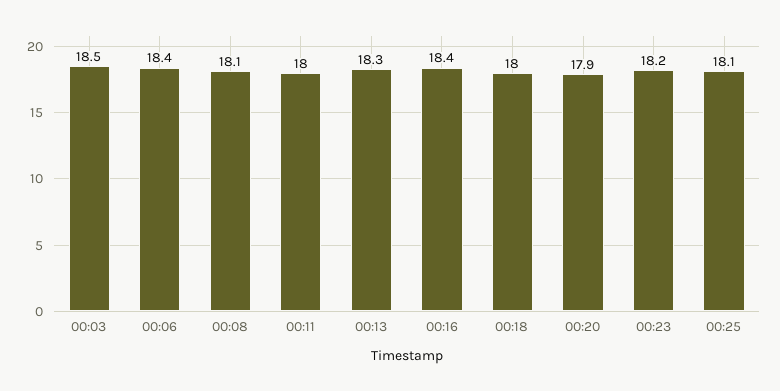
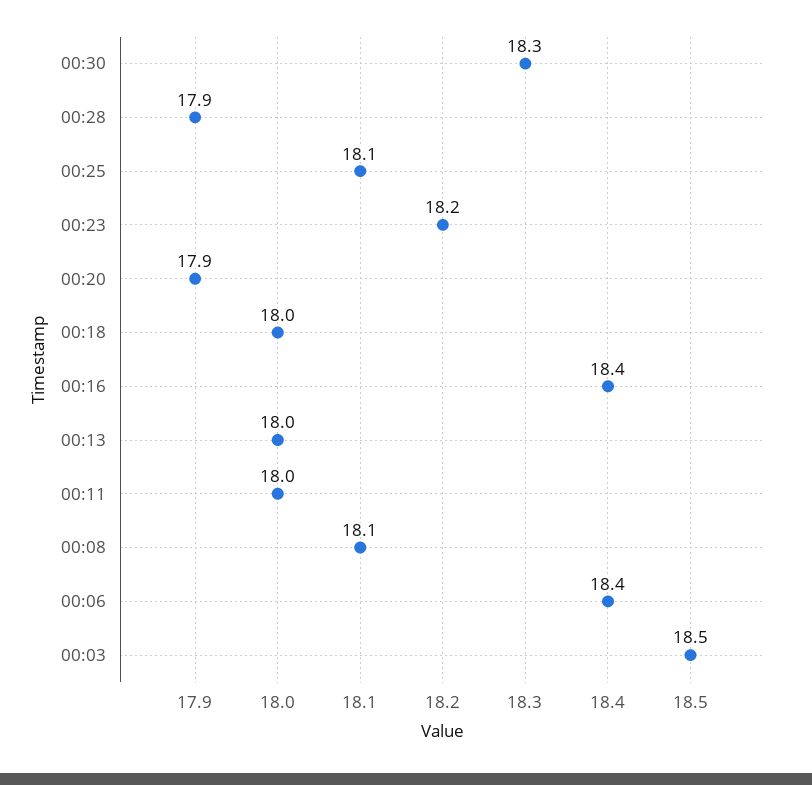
00:13: 18.3 -> 18
00:30: none -> 18.3
00:28: none -> 17.9

